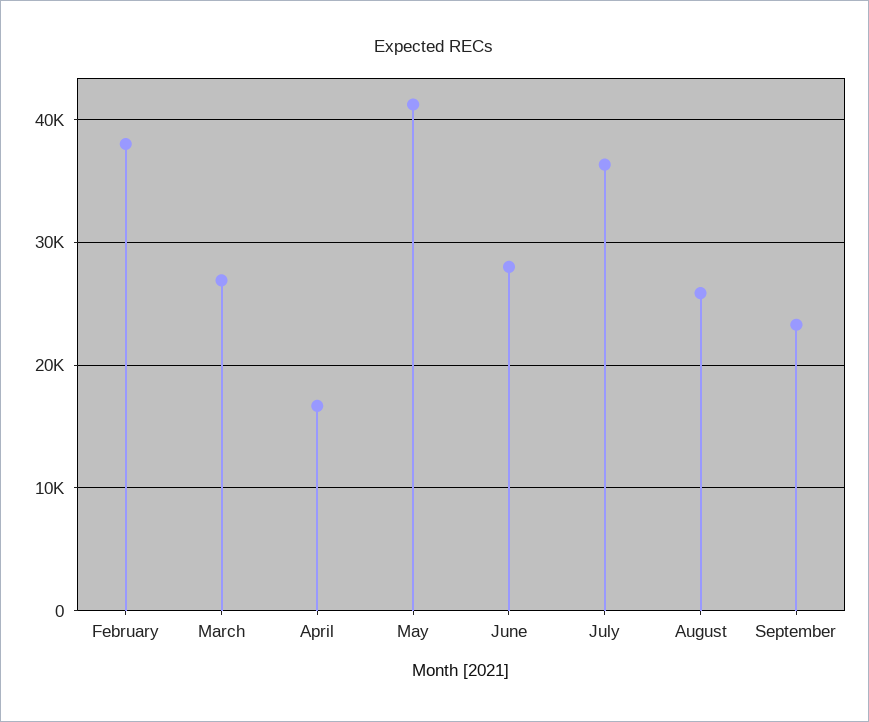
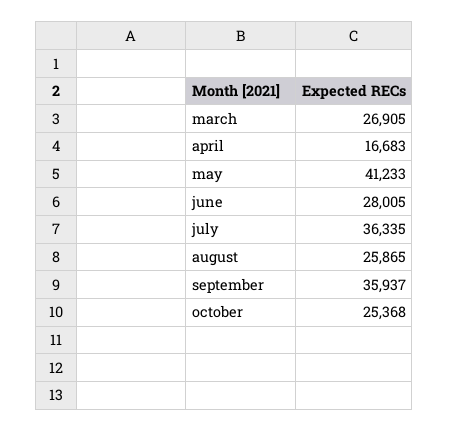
February: 38000 -> none
September: 23000 -> 35937
october: none -> 25368

